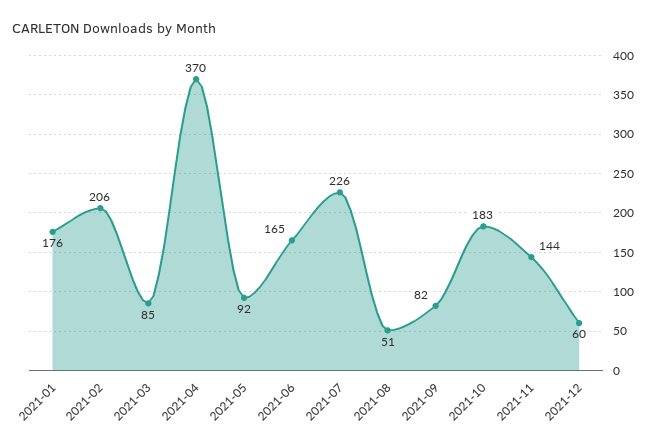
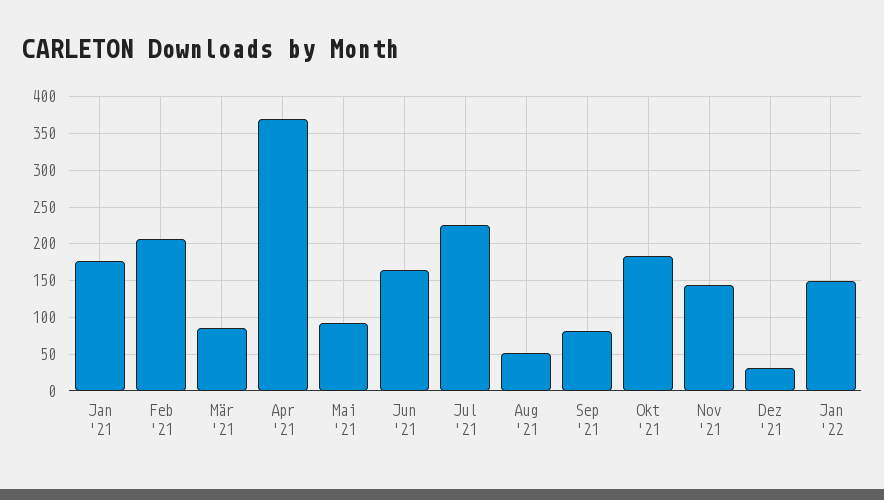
2021-12: 60 -> 30
Jan '22: none -> 150

